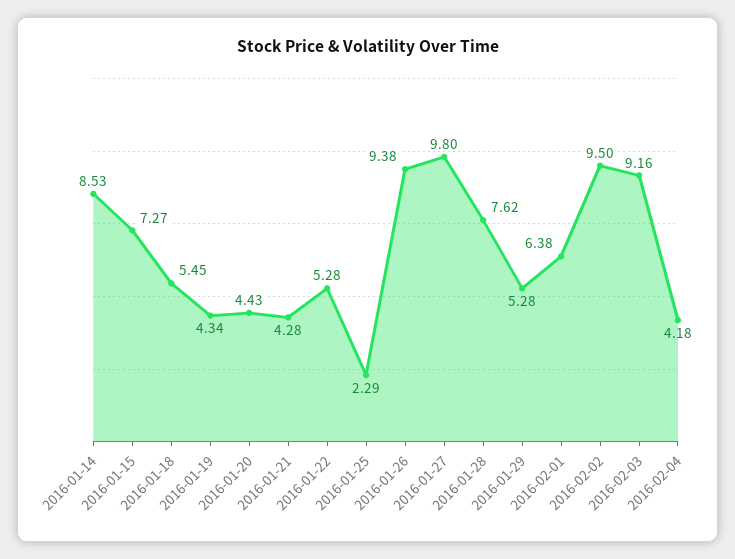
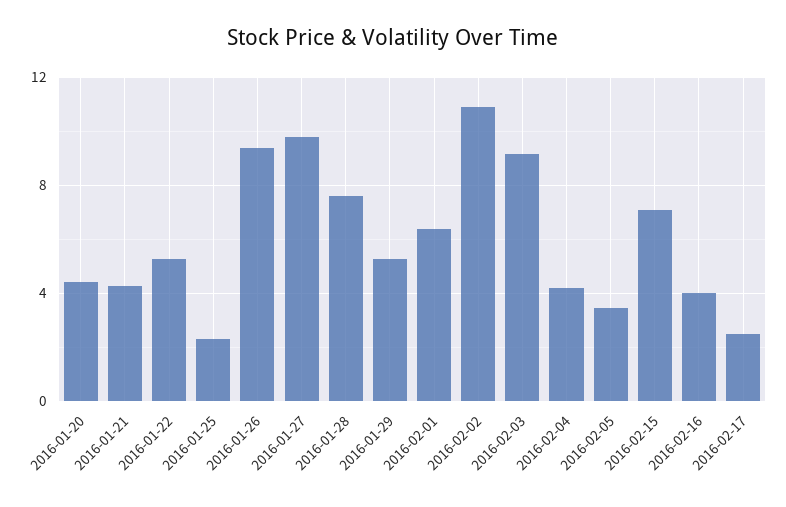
2016-01-14: 8.53 -> none
2016-01-15: 7.27 -> none
2016-01-18: 5.45 -> none
2016-01-19: 4.34 -> none
2016-02-02: 9.5 -> 11
2016-02-05: none -> 3.5
2016-02-15: none -> 7
2016-02-16: none -> 4
2016-02-17: none -> 2.5

